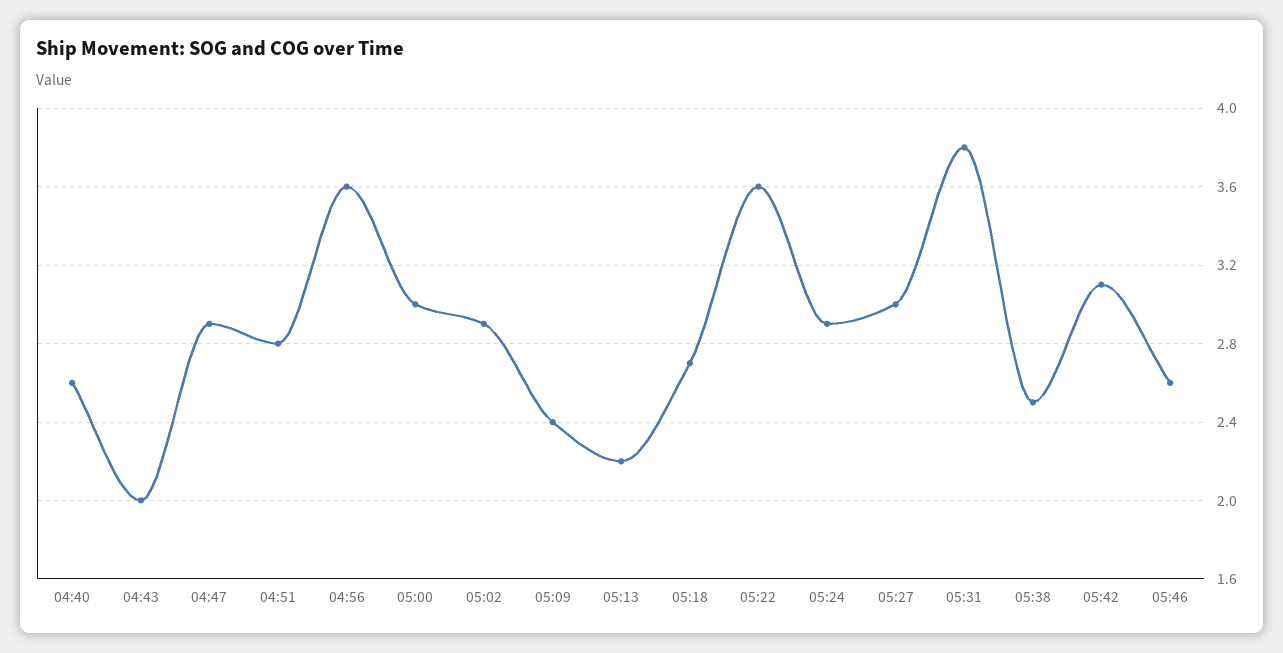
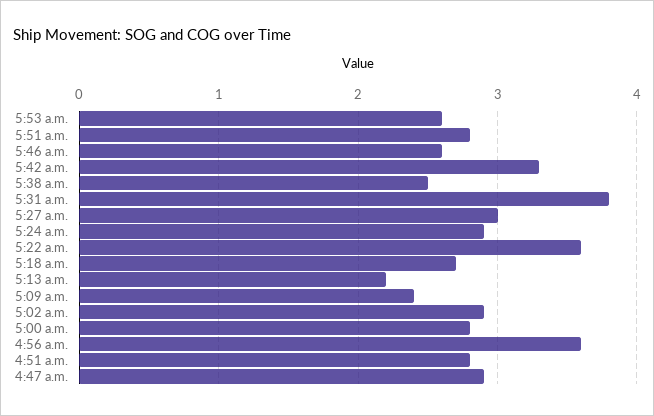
04:40: 2.6 -> none
04:43: 2 -> none
05:00: 3 -> 2.8
05:42: 3.1 -> 3.3
5:53 a.m.: none -> 2.6
5:51 a.m.: none -> 2.8

